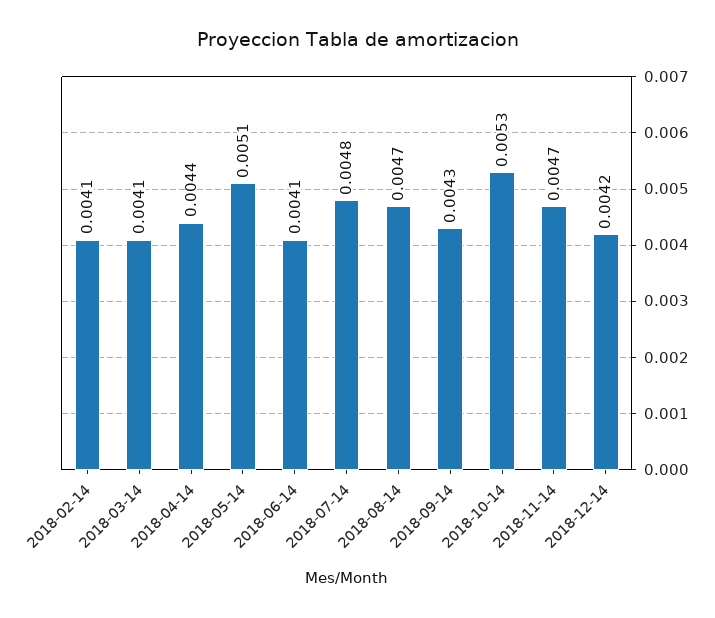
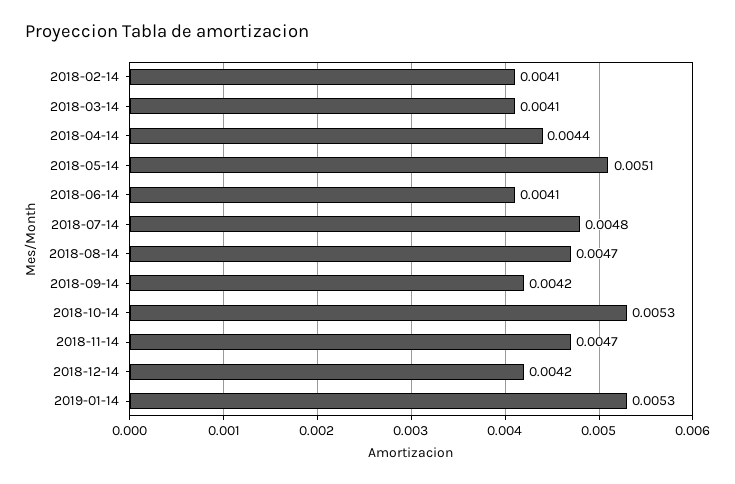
2018-09-14: 0.0043 -> 0.0042
2019-01-14: none -> 0.0053

